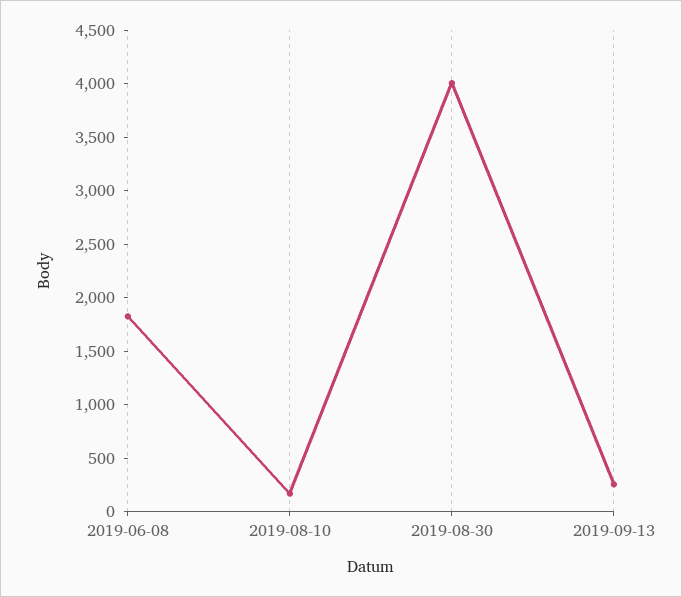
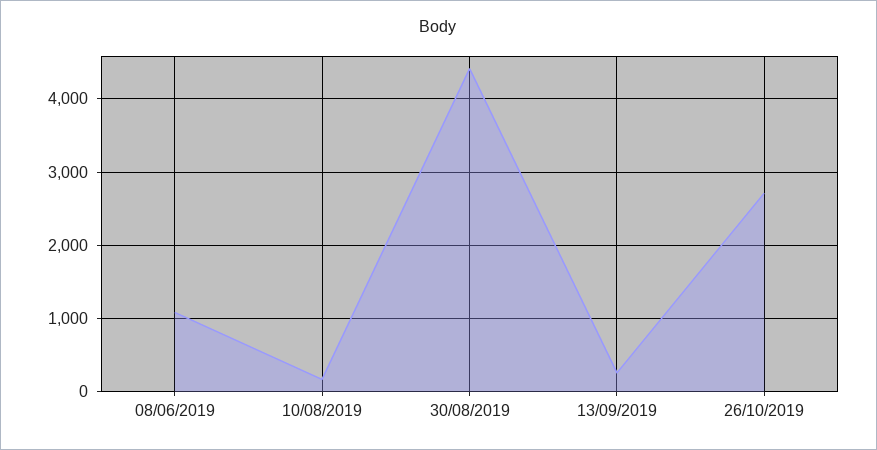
2019-06-08: 1800 -> 1100
2019-08-30: 4000 -> 4400
26/10/2019: none -> 2700

